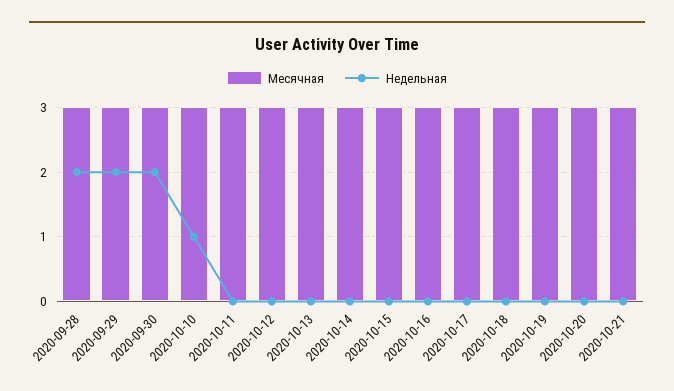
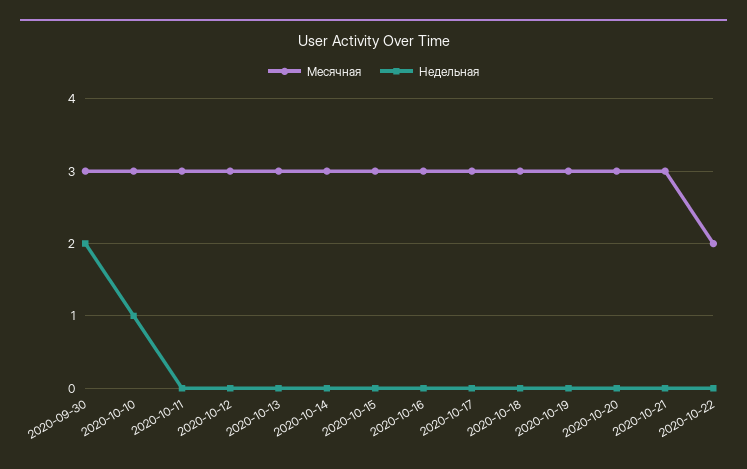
Месячная, 2020-09-28: 3 -> none
Недельная, 2020-09-28: 2 -> none
Месячная, 2020-09-29: 3 -> none
Недельная, 2020-09-29: 2 -> none
Месячная, 2020-10-22: none -> 2
Недельная, 2020-10-22: none -> 0

